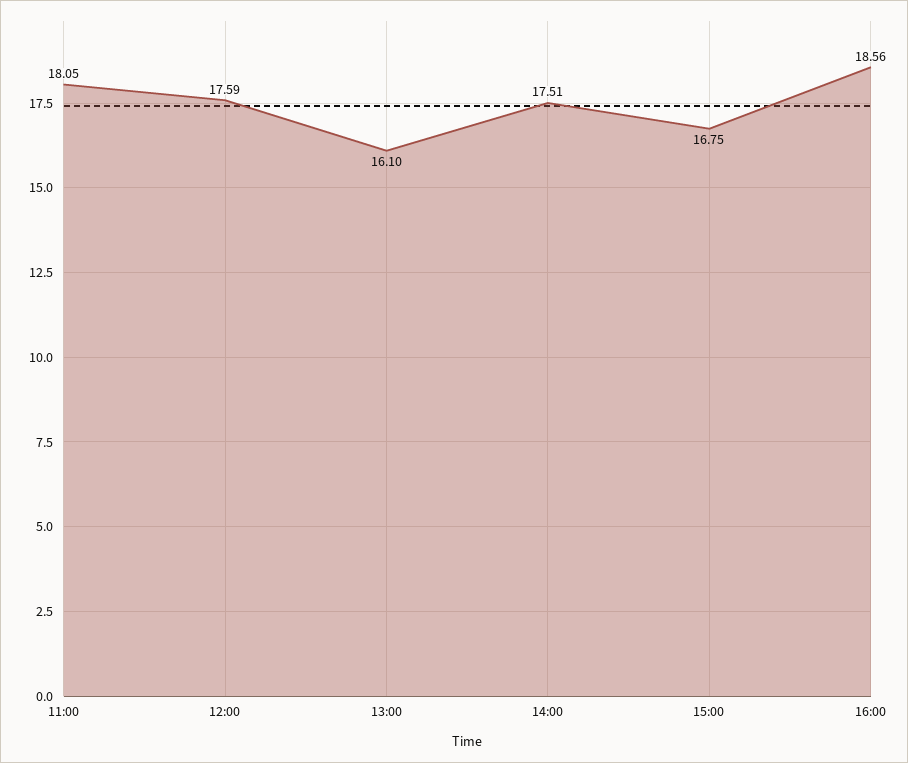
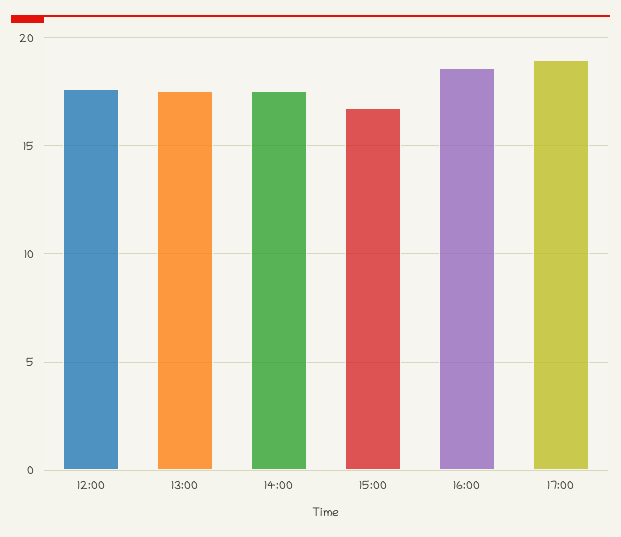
11:00: 18.05 -> none
13:00: 16.1 -> 17.5
17:00: none -> 19

